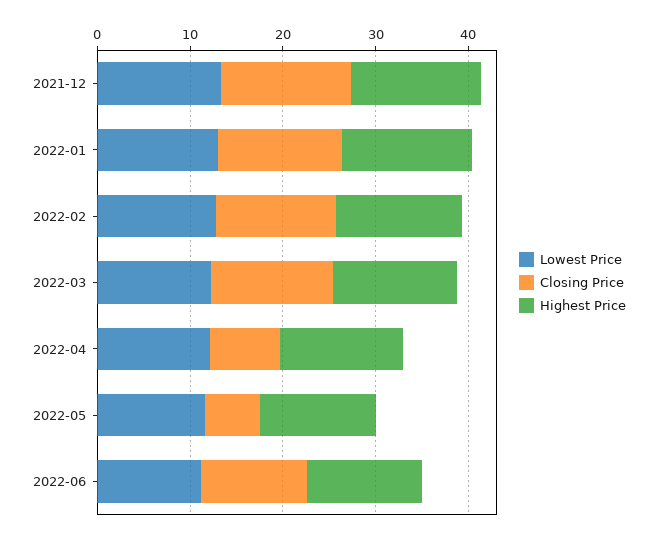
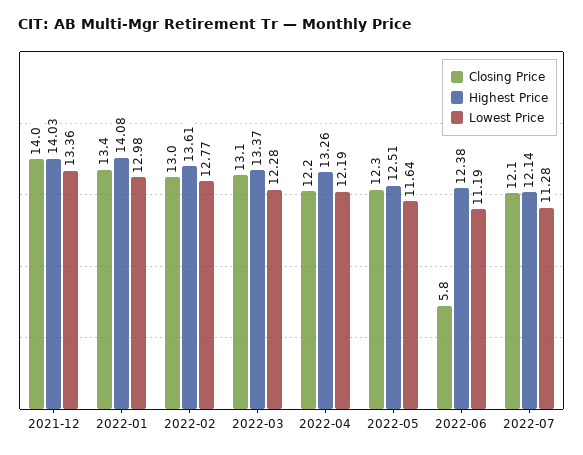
Closing Price, 2022-04: 8 -> 12.2
Closing Price, 2022-05: 6 -> 12.3
Closing Price, 2022-06: 12 -> 5.8
Closing Price, 2022-07: none -> 12.1
Highest Price, 2022-07: none -> 12.14
Lowest Price, 2022-07: none -> 11.28

